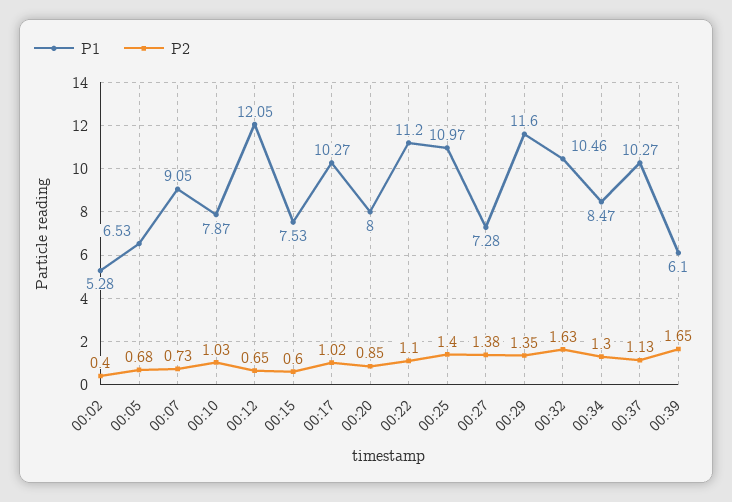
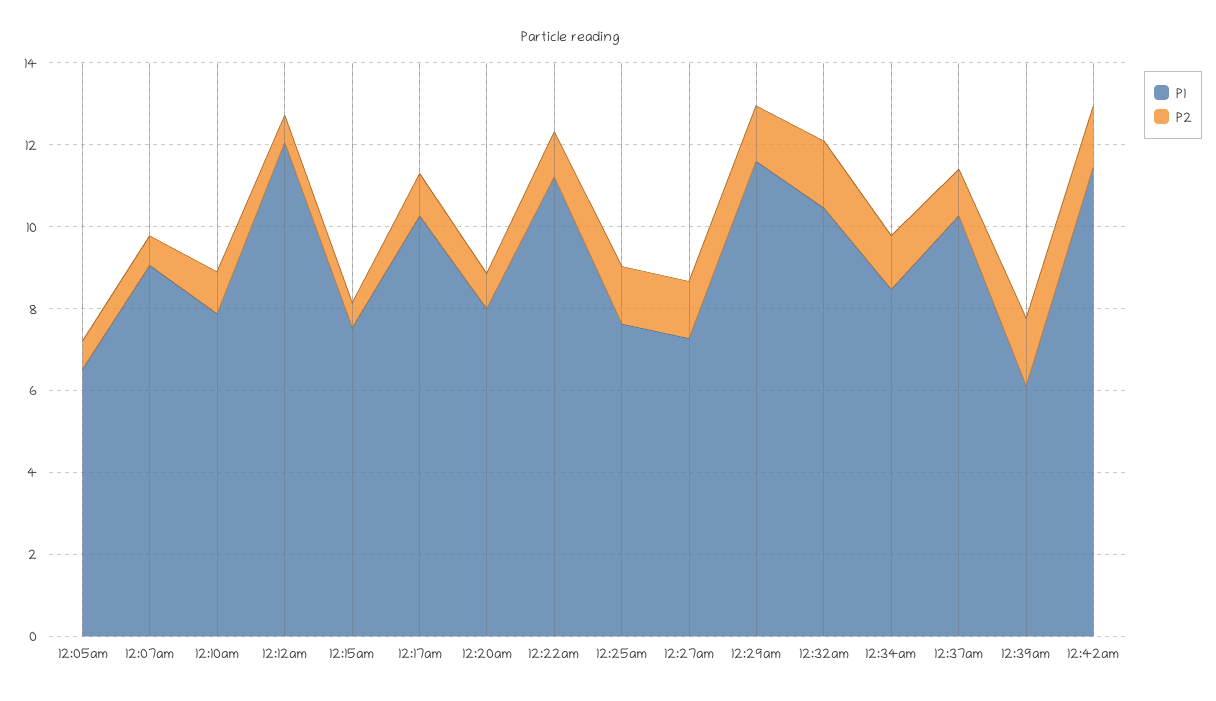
P1, 00:02: 5.28 -> none
P2, 00:02: 0.4 -> none
P1, 00:25: 10.97 -> 7.5
P1, 12:42am: none -> 11.5
P2, 12:42am: none -> 1.5

